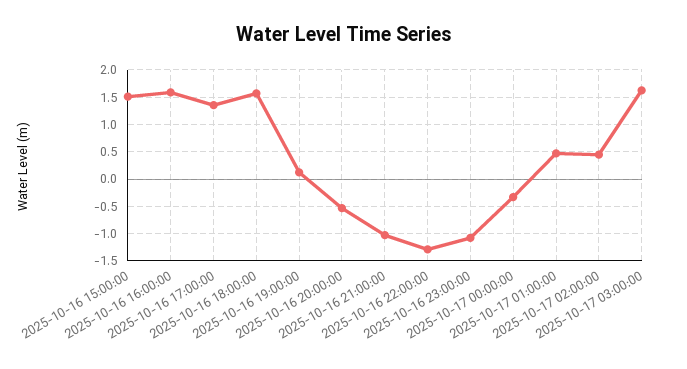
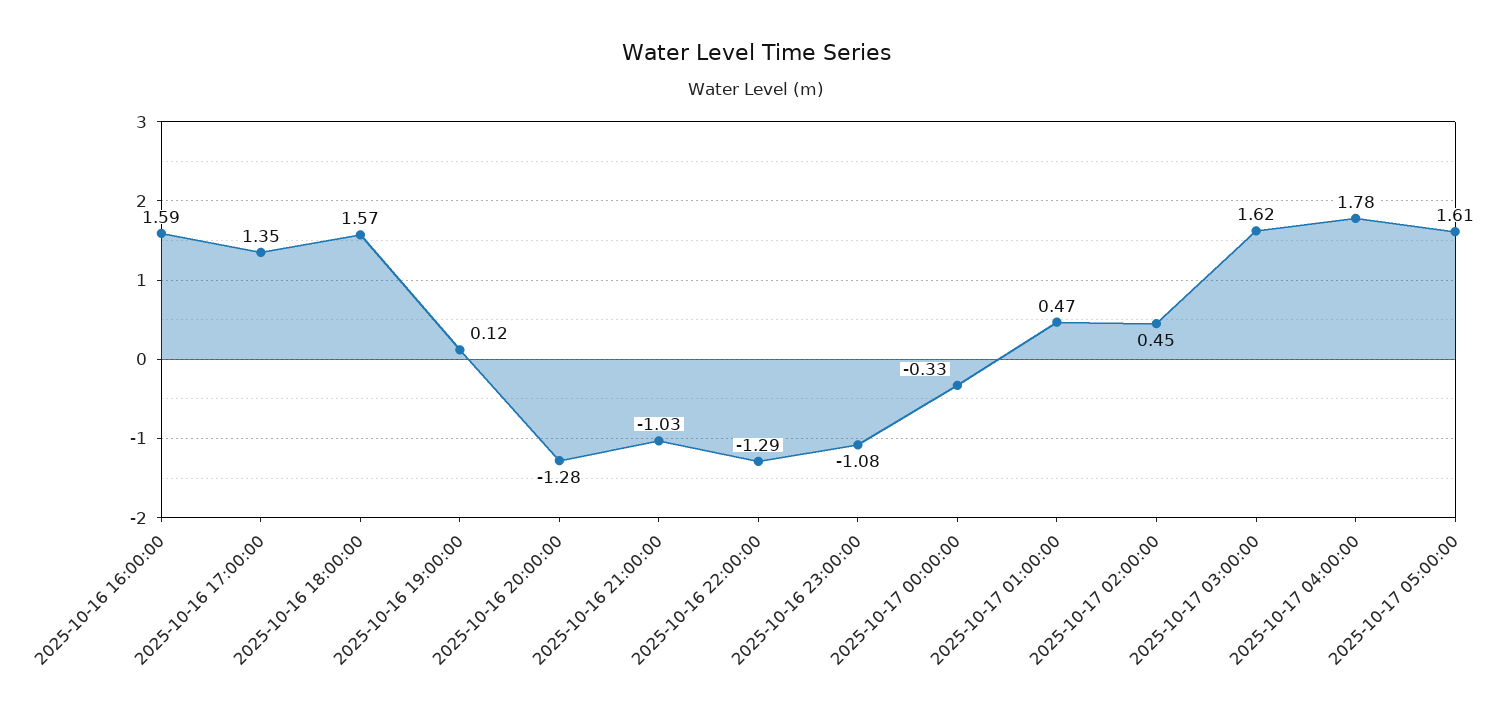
2025-10-16 15:00:00: 1.5 -> none
2025-10-16 20:00:00: -0.5 -> -1.28
2025-10-17 04:00:00: none -> 1.78
2025-10-17 05:00:00: none -> 1.61

